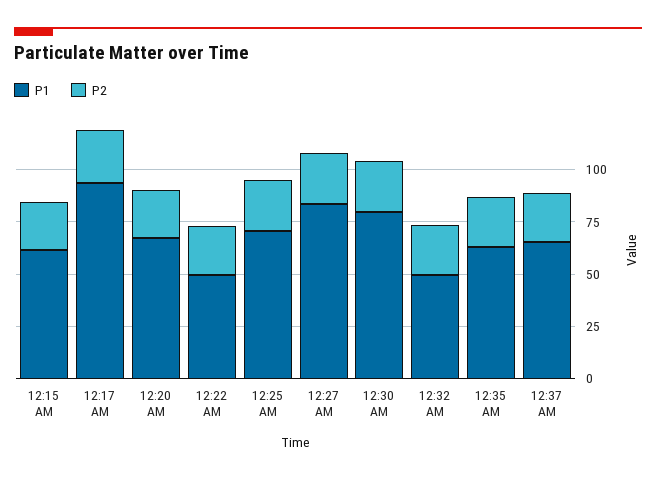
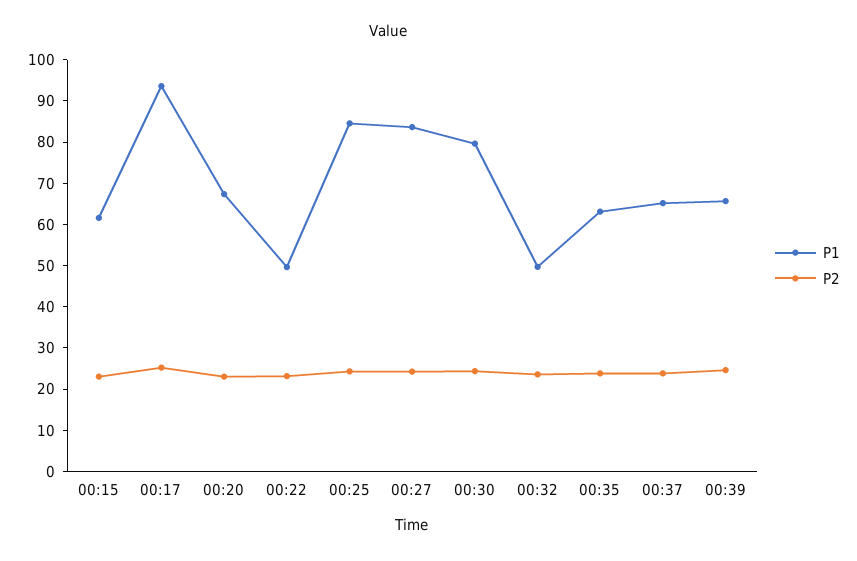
P1, 12:25 AM: 70 -> 84
P1, 00:39: none -> 66
P2, 00:39: none -> 24

